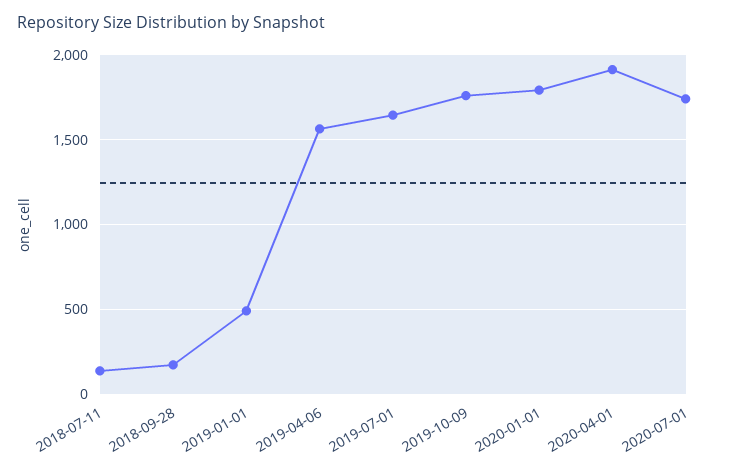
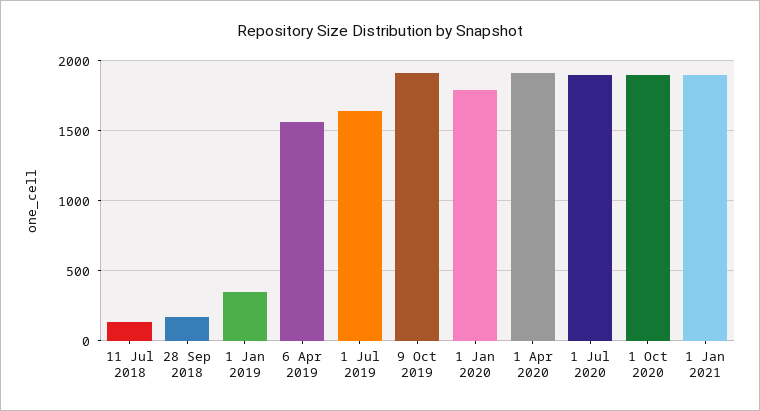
2019-01-01: 500 -> 350
2019-10-09: 1750 -> 1900
2020-07-01: 1750 -> 1900
1 Oct 2020: none -> 1900
1 Jan 2021: none -> 1900

